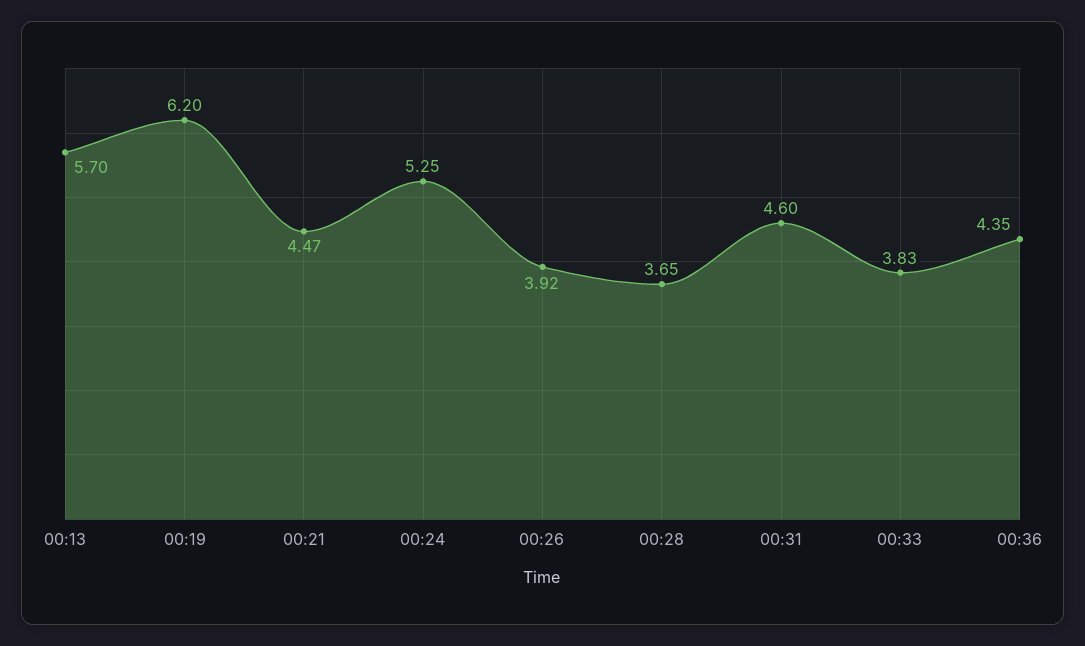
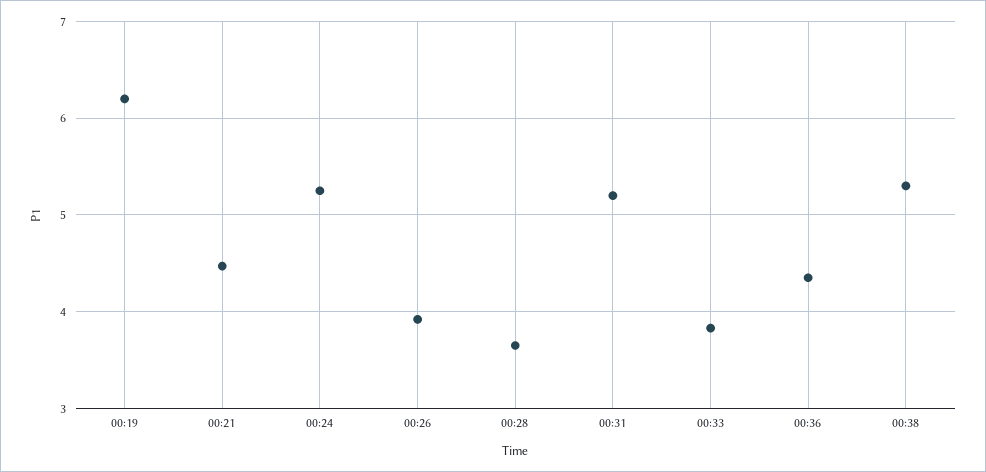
00:13: 5.7 -> none
00:31: 4.6 -> 5.2
00:38: none -> 5.3

